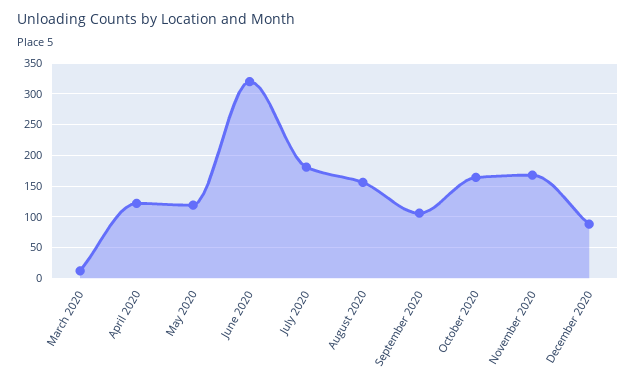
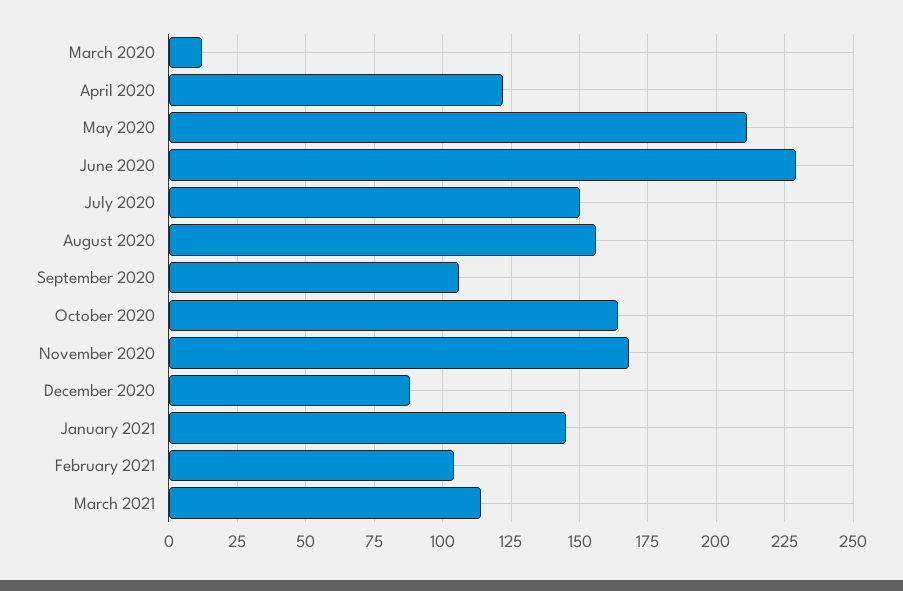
May 2020: 120 -> 210
June 2020: 320 -> 230
July 2020: 180 -> 150
January 2021: none -> 145
February 2021: none -> 105
March 2021: none -> 115

